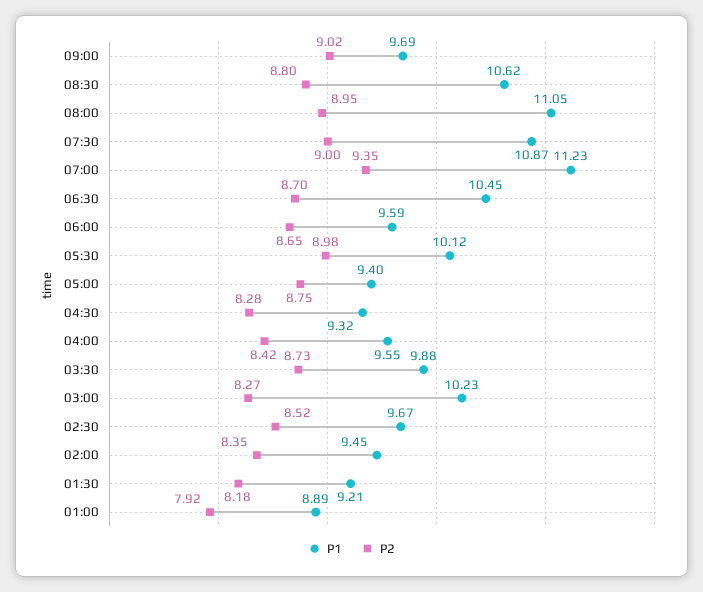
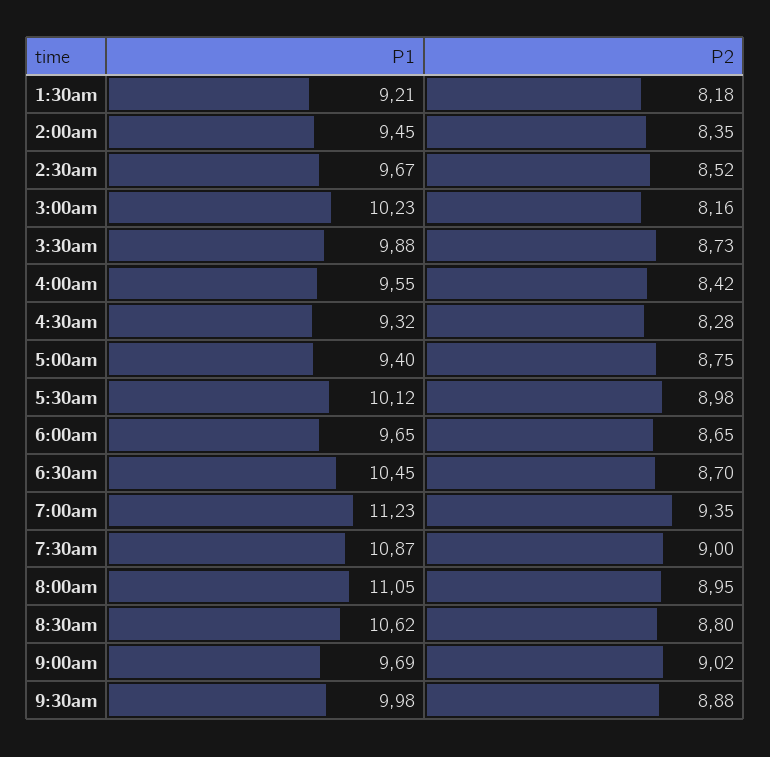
P1, 06:00: 9.59 -> 9.65
P2, 03:00: 8.27 -> 8.16
P1, 01:00: 8.89 -> none
P2, 01:00: 7.92 -> none
P1, 9:30am: none -> 9.98
P2, 9:30am: none -> 8.88

